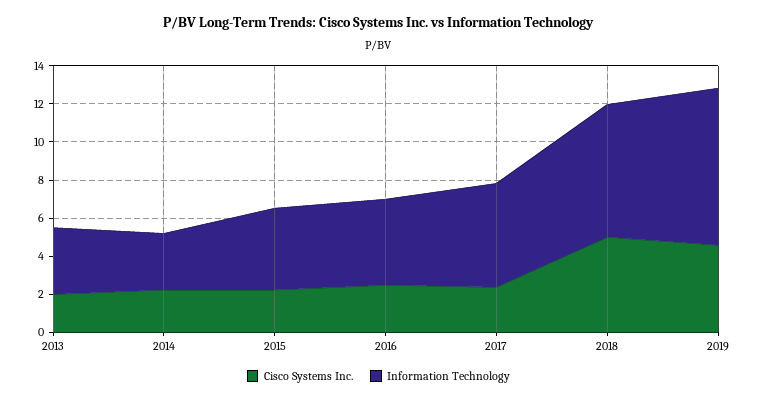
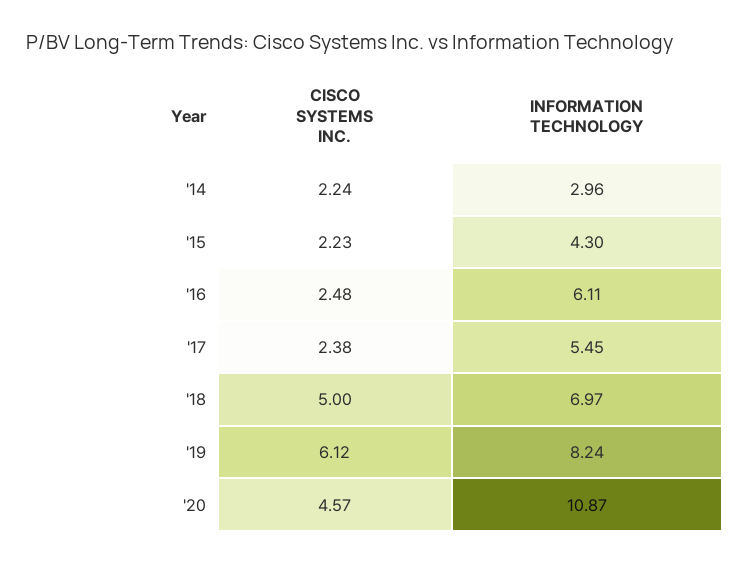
Cisco Systems Inc., 2013: 2 -> none
Information Technology, 2013: 3.5 -> none
Information Technology, 2016: 4.5 -> 6.11
Cisco Systems Inc., 2019: 4.5 -> 6.12
Cisco Systems Inc., '20: none -> 4.57
Information Technology, '20: none -> 10.87

